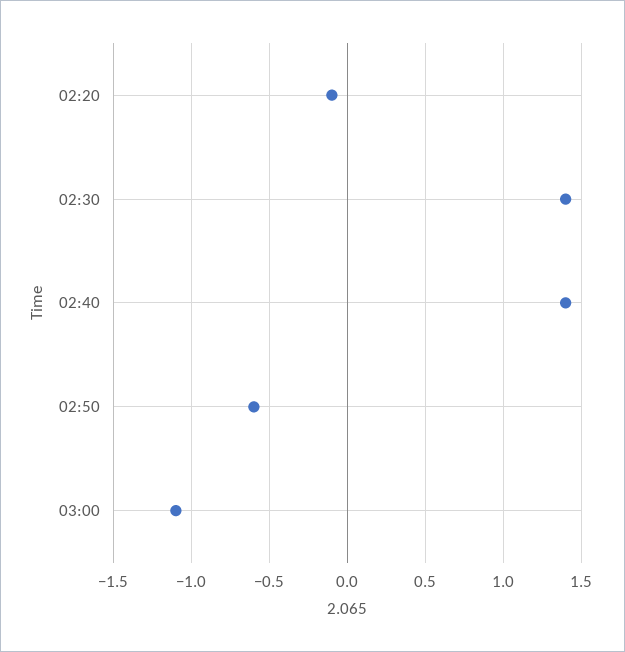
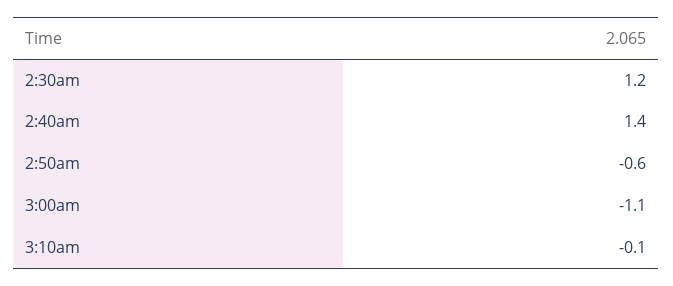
02:20: -0.1 -> none
02:30: 1.4 -> 1.2
3:10am: none -> -0.1

